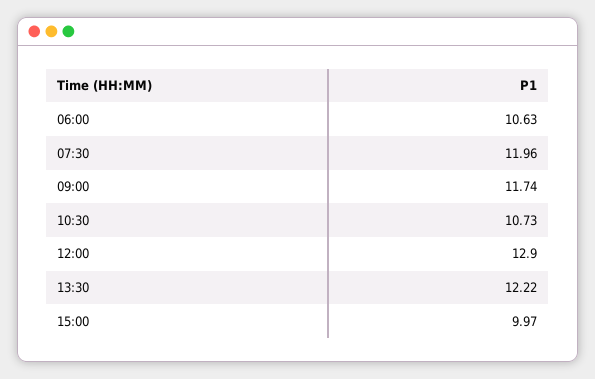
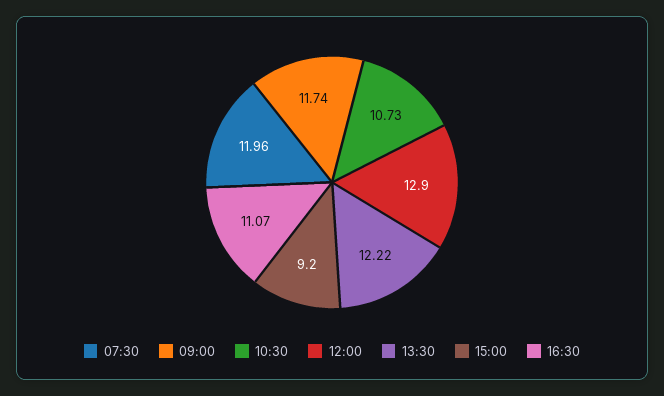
06:00: 10.63 -> none
15:00: 9.97 -> 9.2
16:30: none -> 11.07

